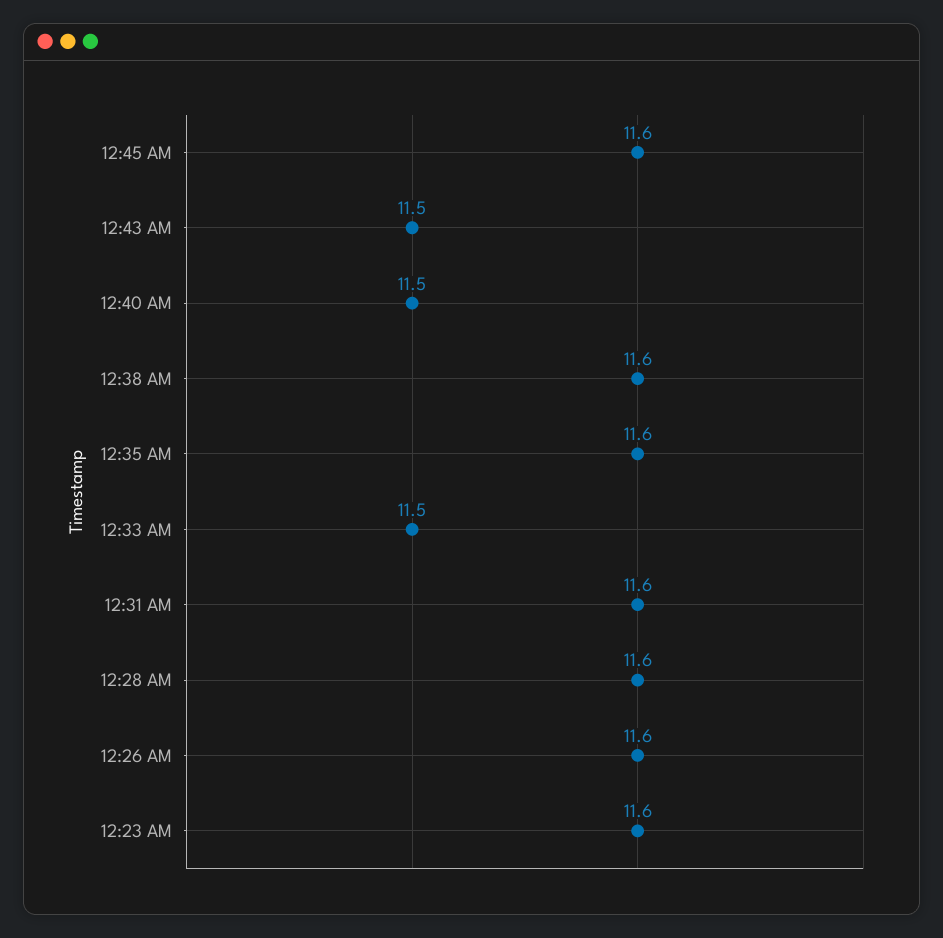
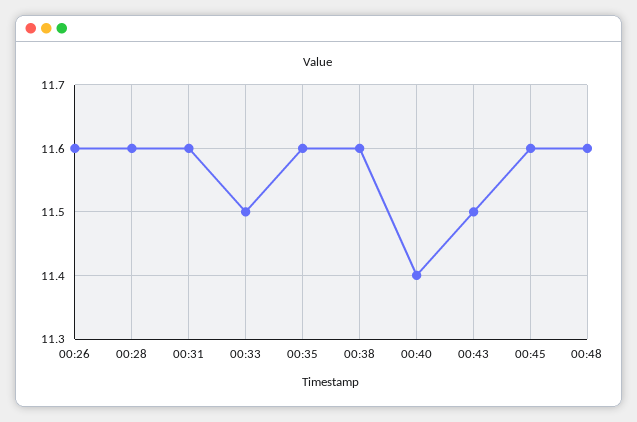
12:40 AM: 11.5 -> 11.4
12:23 AM: 11.6 -> none
00:48: none -> 11.6

